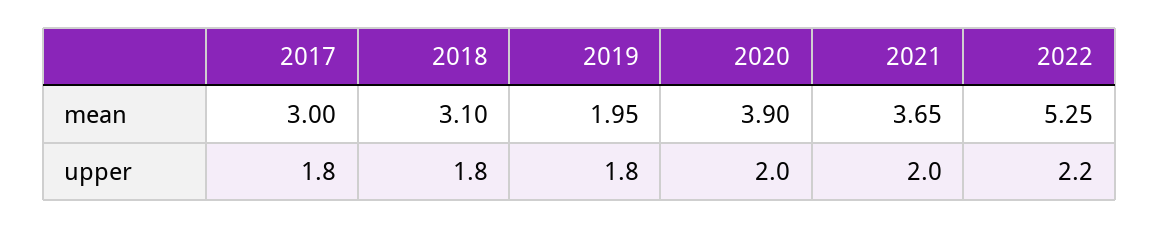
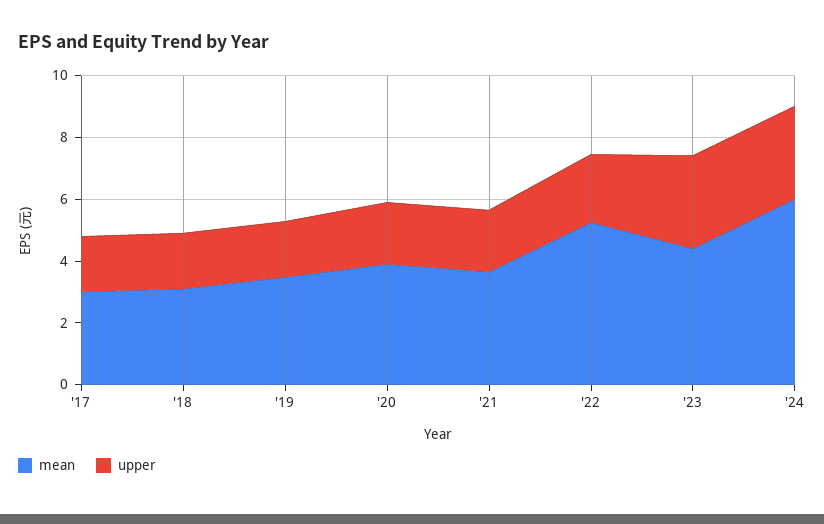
mean, 2019: 1.95 -> 3.5
mean, '23: none -> 4.5
upper, '23: none -> 3
mean, '24: none -> 6
upper, '24: none -> 3

